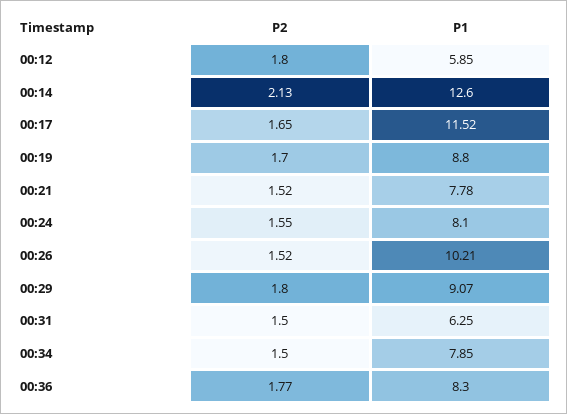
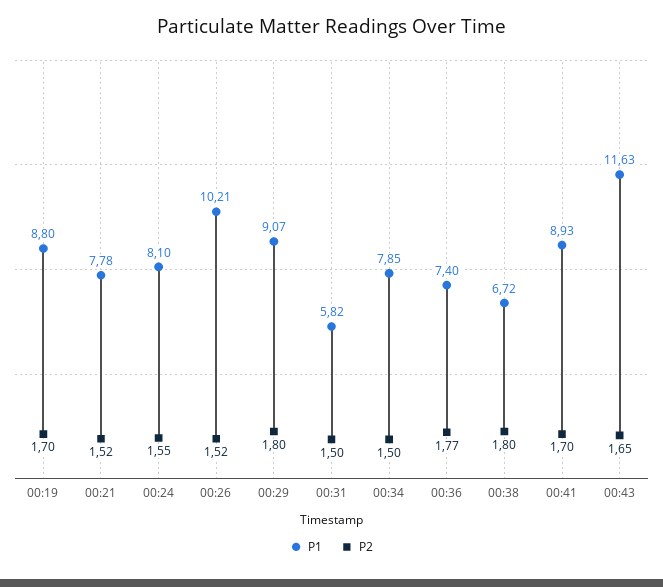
P2, 00:12: 1.8 -> none
P1, 00:12: 5.85 -> none
P2, 00:14: 2.13 -> none
P1, 00:14: 12.6 -> none
P2, 00:17: 1.65 -> none
P1, 00:17: 11.52 -> none
P1, 00:31: 6.25 -> 5.82
P1, 00:36: 8.3 -> 7.4
P1, 00:38: none -> 6.72
P2, 00:38: none -> 1.8
P1, 00:41: none -> 8.93
P2, 00:41: none -> 1.7
P1, 00:43: none -> 11.63
P2, 00:43: none -> 1.65

